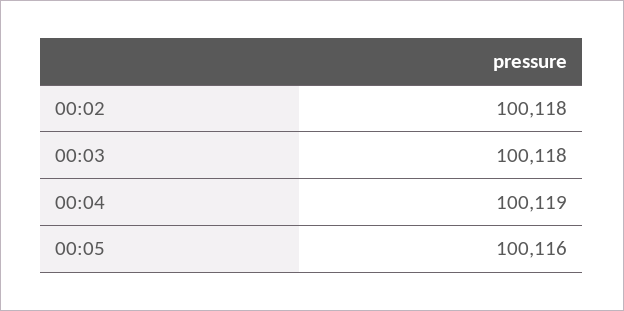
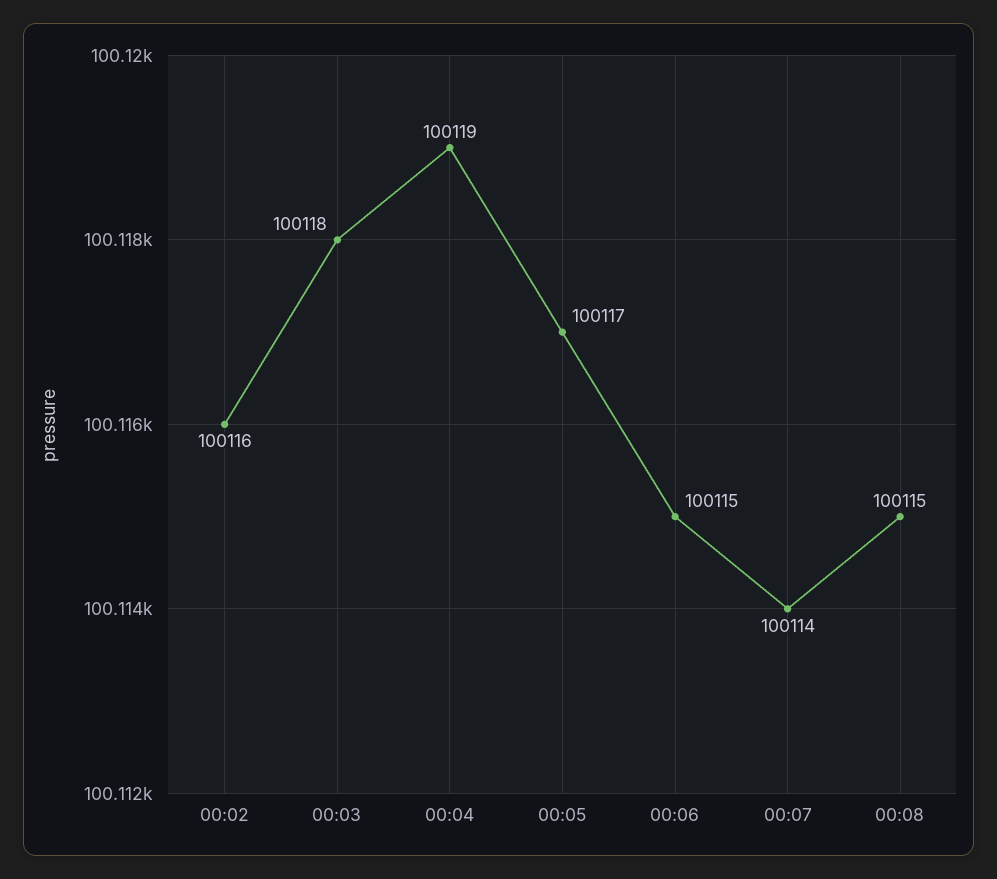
00:02: 100118 -> 100116
00:05: 100116 -> 100117
00:06: none -> 100115
00:07: none -> 100114
00:08: none -> 100115

